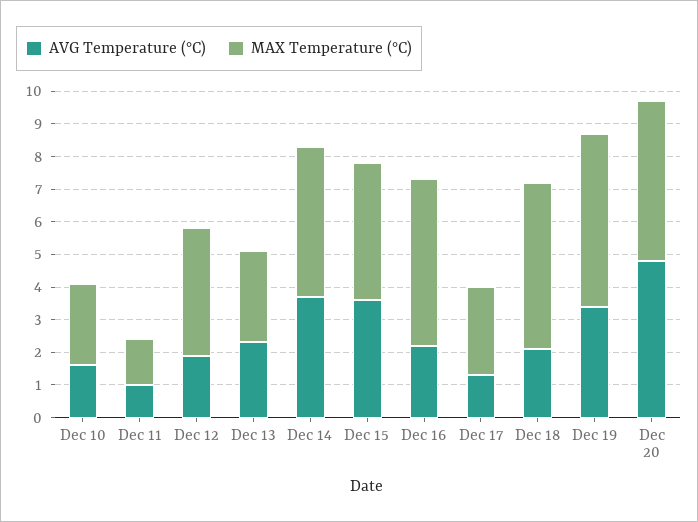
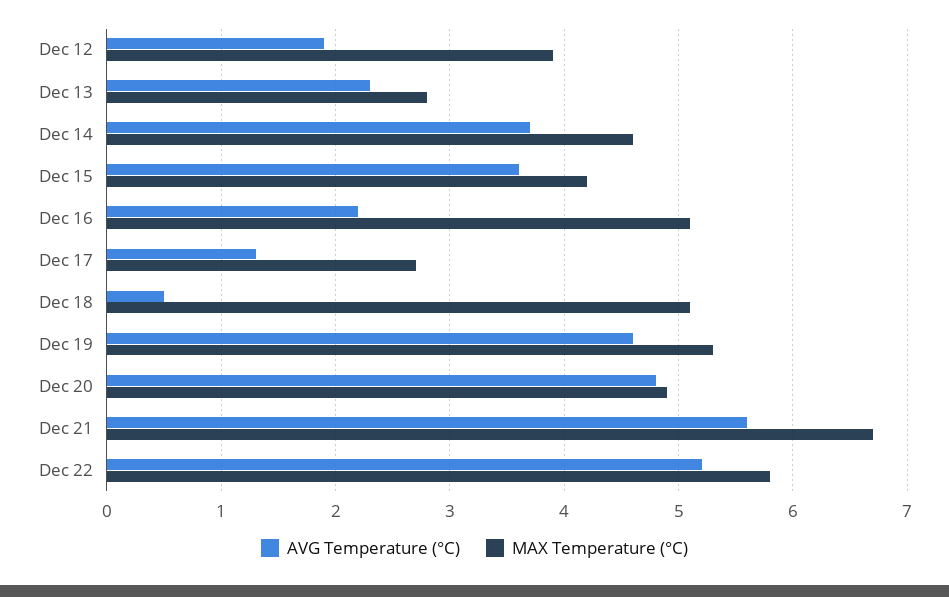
AVG Temperature (°C), Dec 10: 1.5 -> none
MAX Temperature (°C), Dec 10: 2.5 -> none
AVG Temperature (°C), Dec 11: 1 -> none
MAX Temperature (°C), Dec 11: 1.5 -> none
AVG Temperature (°C), Dec 18: 2 -> 0.5
AVG Temperature (°C), Dec 19: 3.5 -> 4.6
AVG Temperature (°C), Dec 21: none -> 5.6
MAX Temperature (°C), Dec 21: none -> 6.7
AVG Temperature (°C), Dec 22: none -> 5.2
MAX Temperature (°C), Dec 22: none -> 5.8

